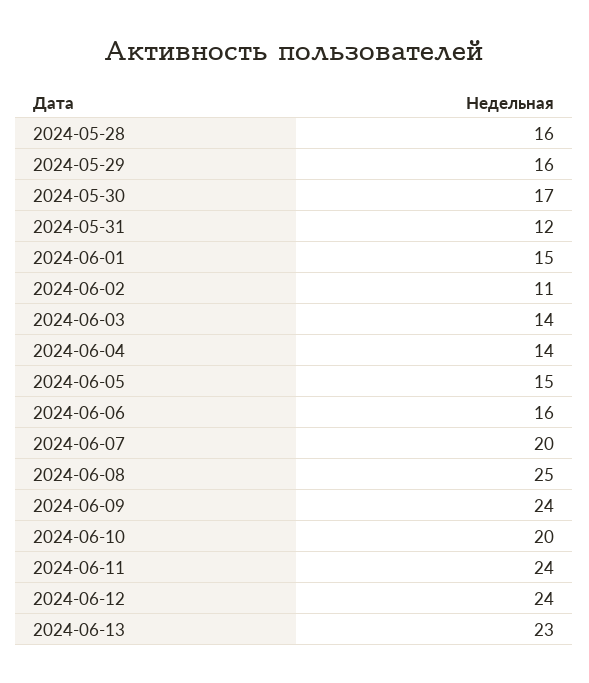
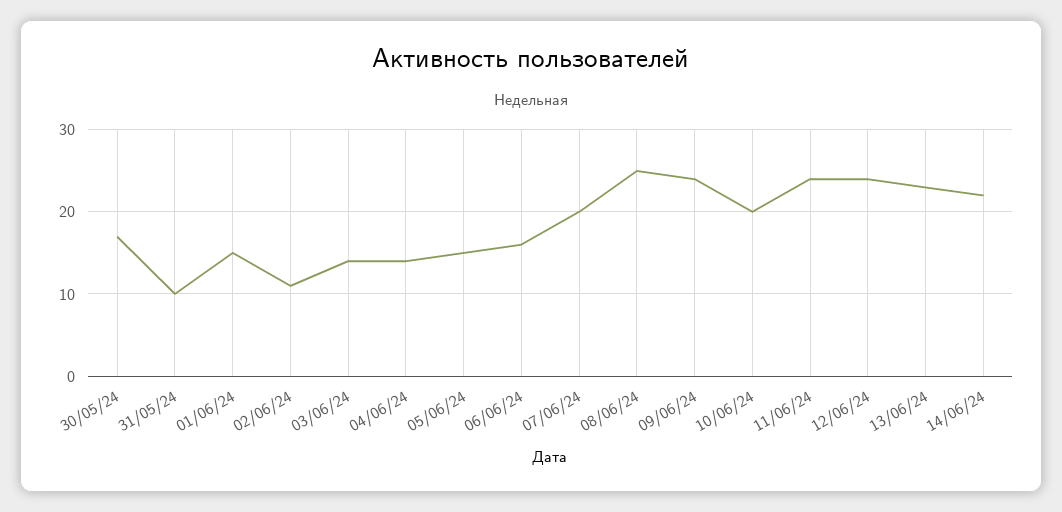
2024-05-28: 16 -> none
2024-05-29: 16 -> none
2024-05-31: 12 -> 10
14/06/24: none -> 22

